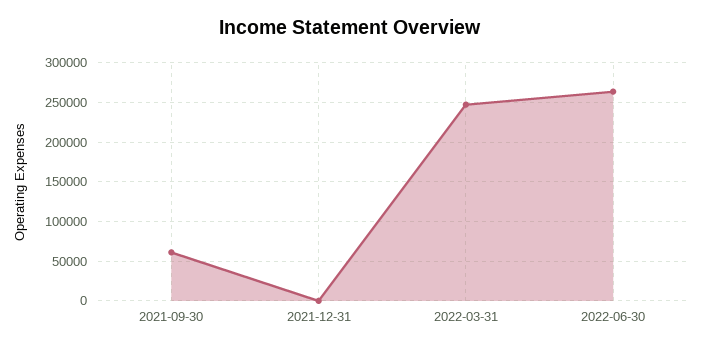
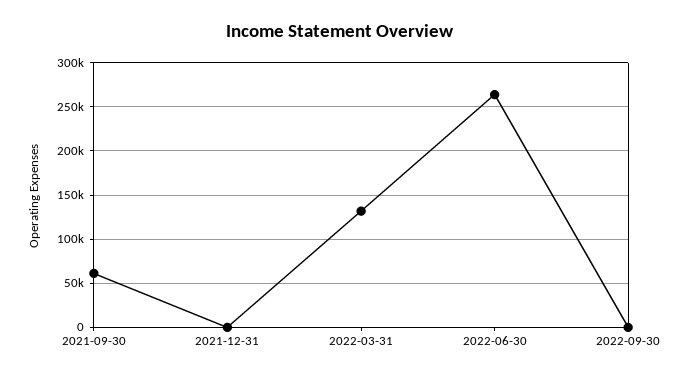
2022-03-31: 250000 -> 130000
2022-09-30: none -> 0

